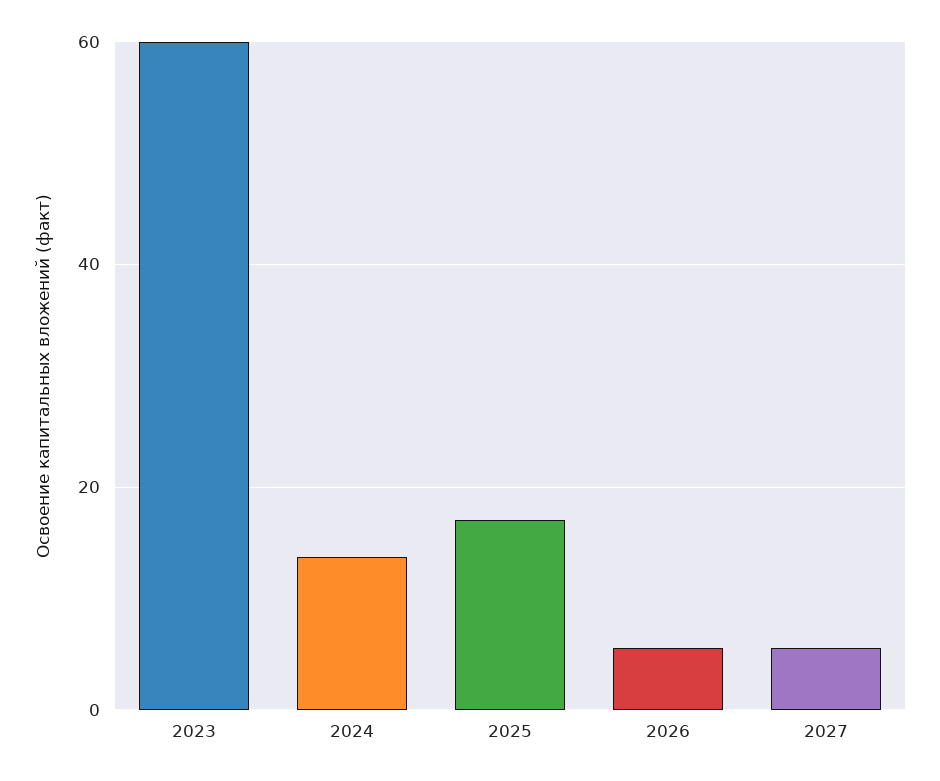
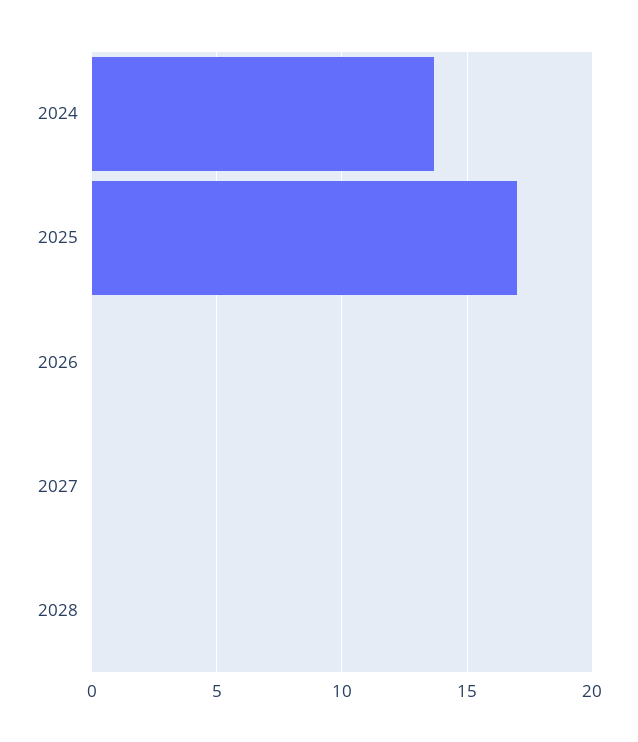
2023: 60 -> none
2026: 6 -> 0
2027: 6 -> 0
2028: none -> 0

